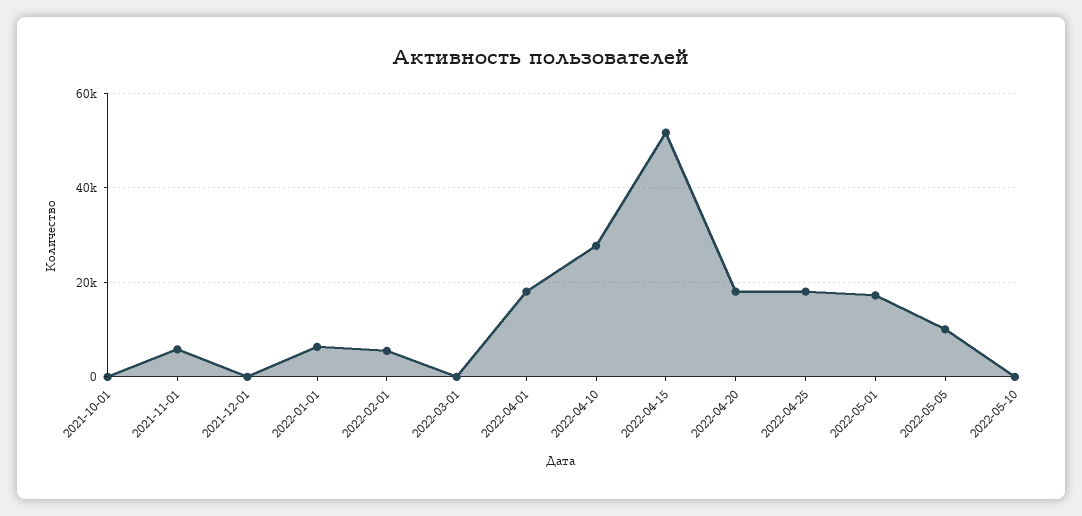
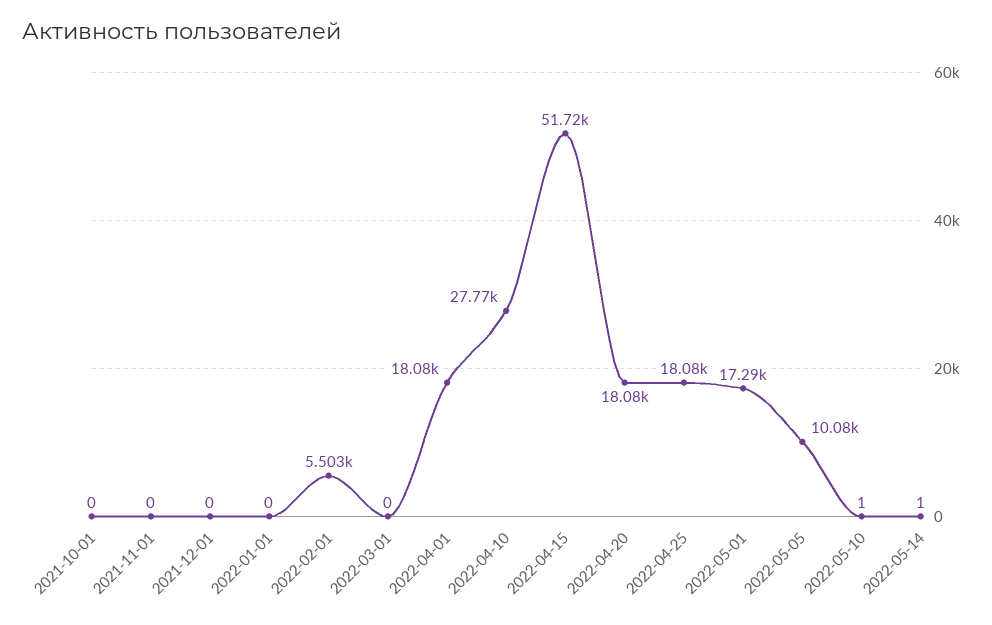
2021-11-01: 6000 -> 0
2022-01-01: 6000 -> 0
2022-05-14: none -> 1

